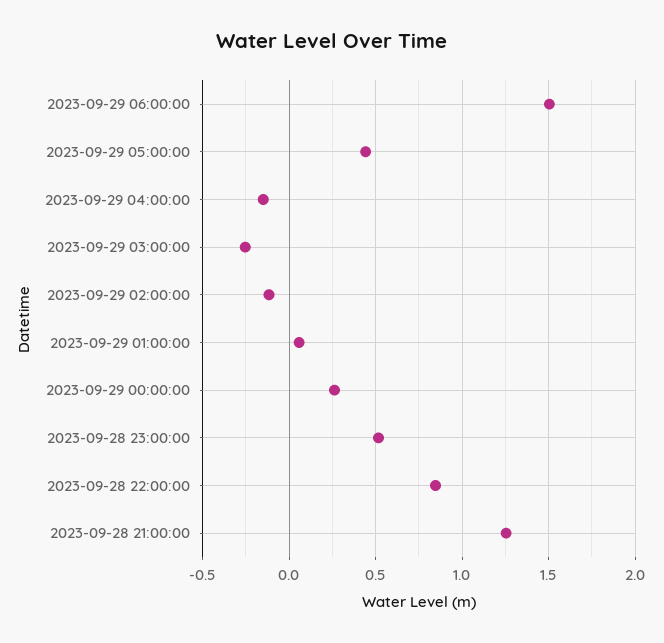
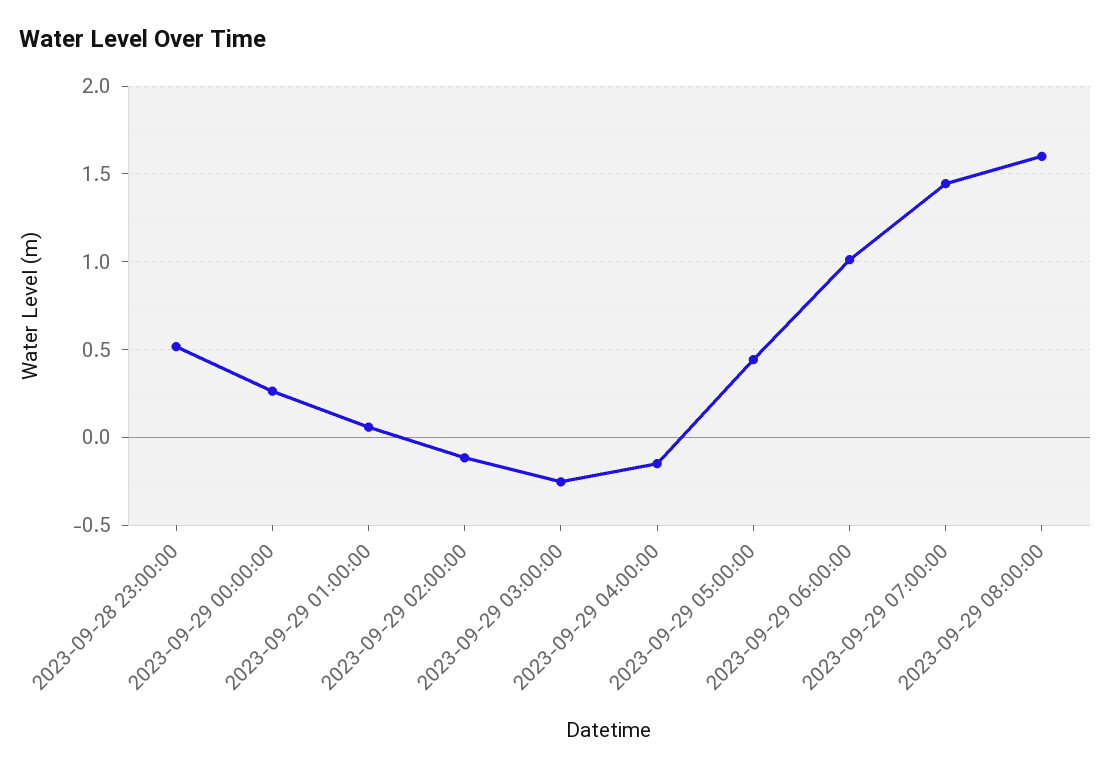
2023-09-29 06:00:00: 1.5 -> 1
2023-09-28 22:00:00: 0.85 -> none
2023-09-28 21:00:00: 1.25 -> none
2023-09-29 07:00:00: none -> 1.45
2023-09-29 08:00:00: none -> 1.6

